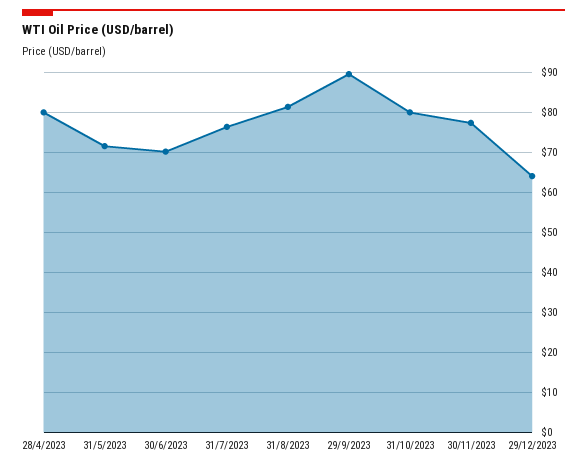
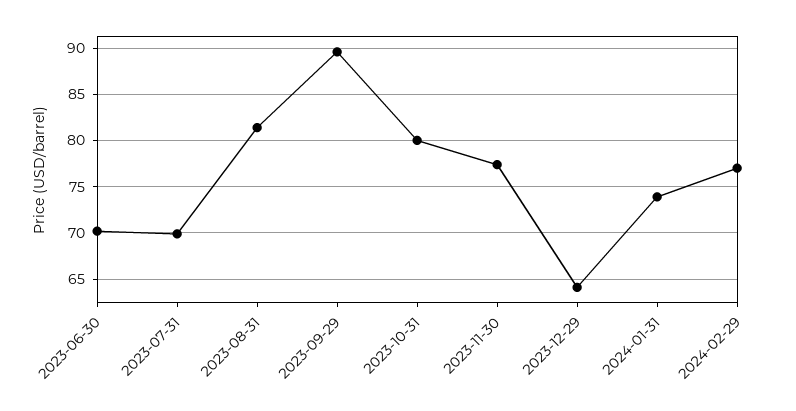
28/4/2023: 80 -> none
31/5/2023: 72 -> none
31/7/2023: 76 -> 70
2024-01-31: none -> 74
2024-02-29: none -> 77

